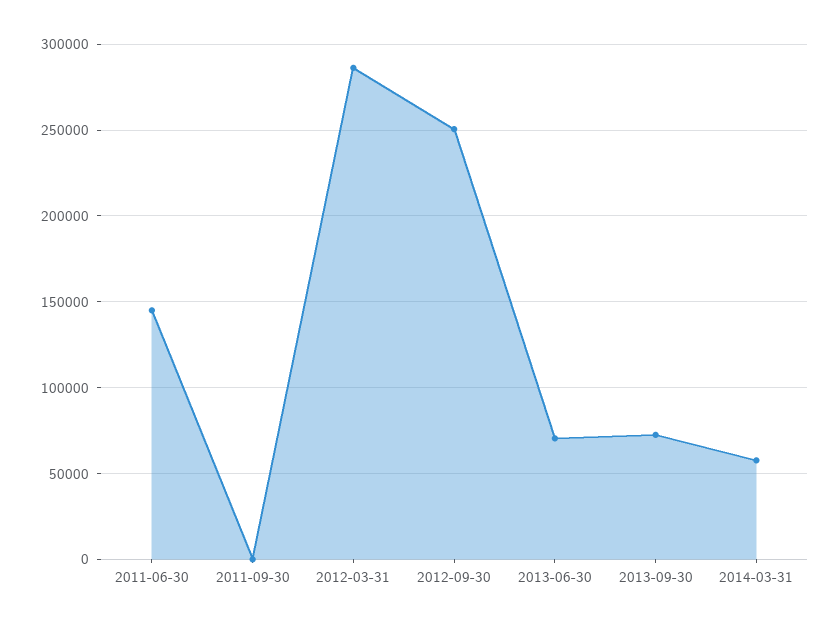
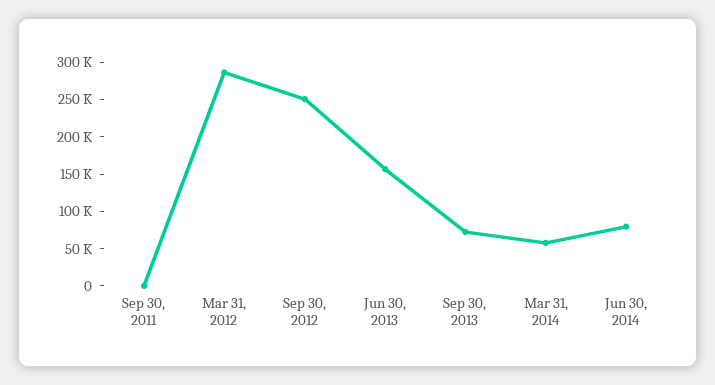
2011-06-30: 145000 -> none
2013-06-30: 70000 -> 150000
Jun 30, 2014: none -> 75000

